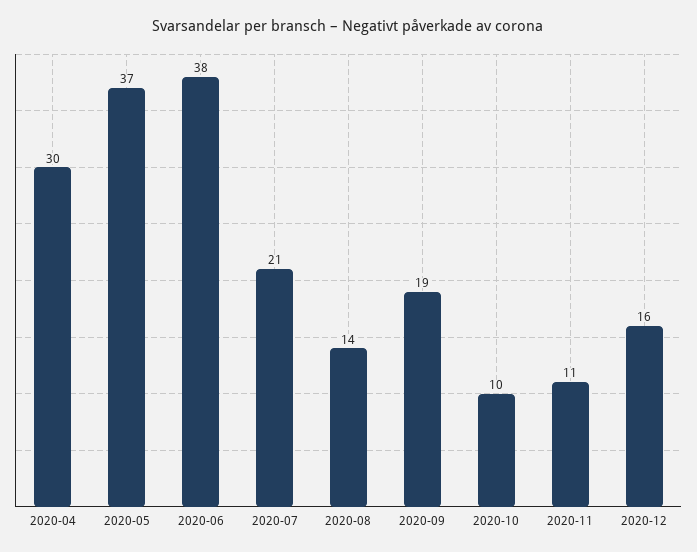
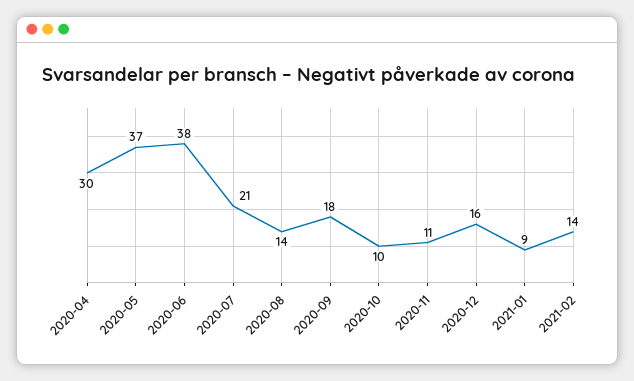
2020-09: 19 -> 18
2021-01: none -> 9
2021-02: none -> 14

